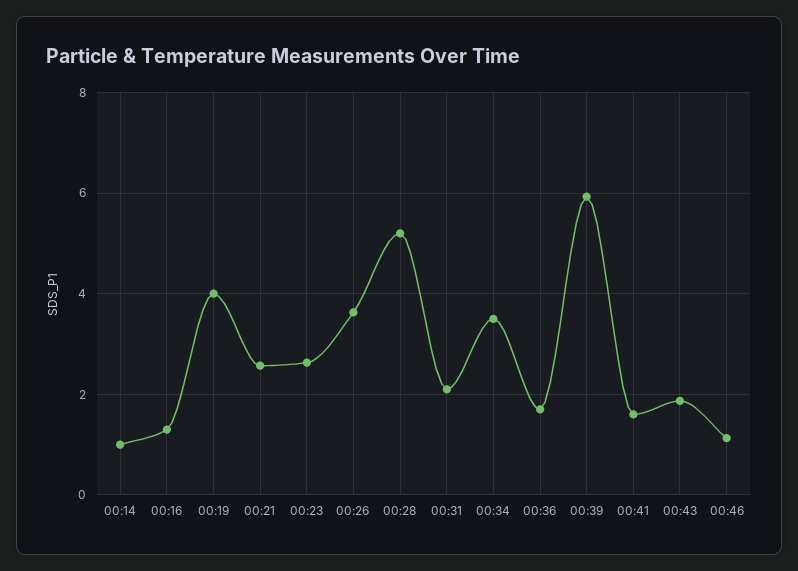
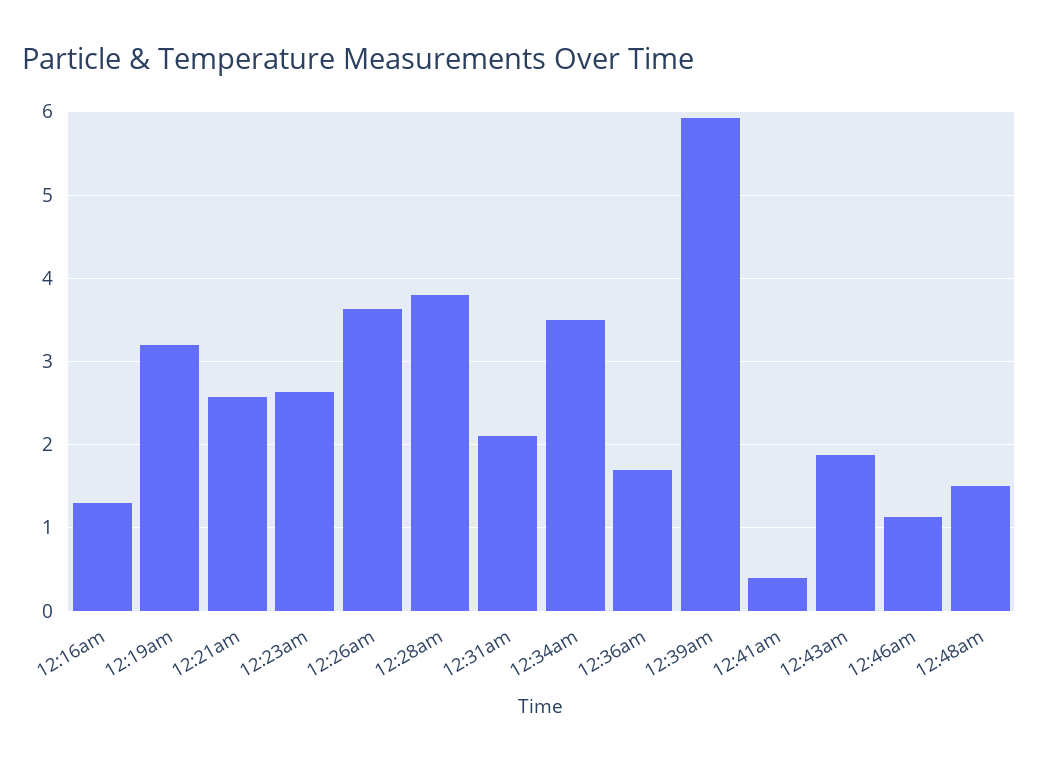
00:14: 1 -> none
00:19: 4 -> 3.2
00:28: 5.2 -> 3.8
00:41: 1.6 -> 0.4
12:48am: none -> 1.5

